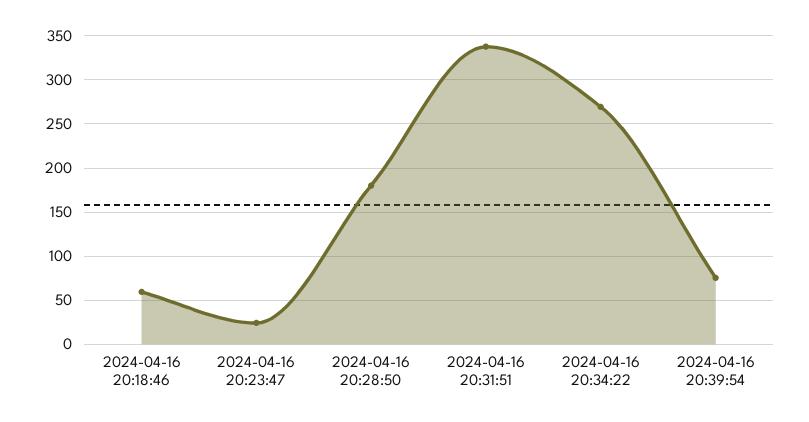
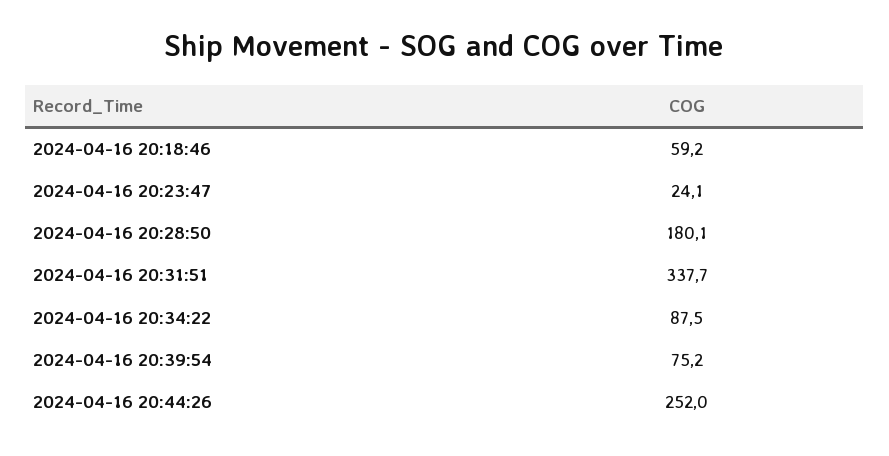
2024-04-16 20:34:22: 270 -> 87.5
2024-04-16 20:44:26: none -> 252

